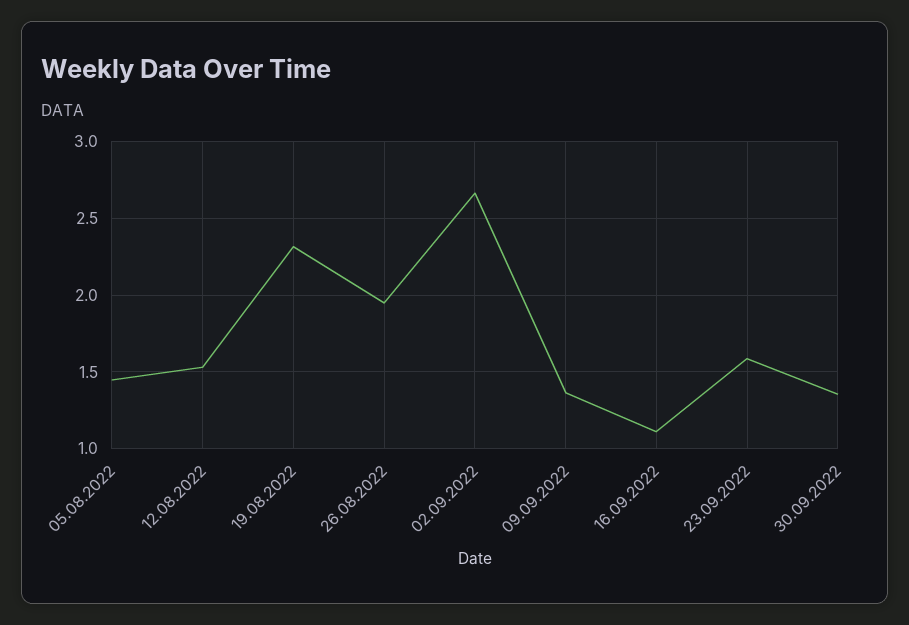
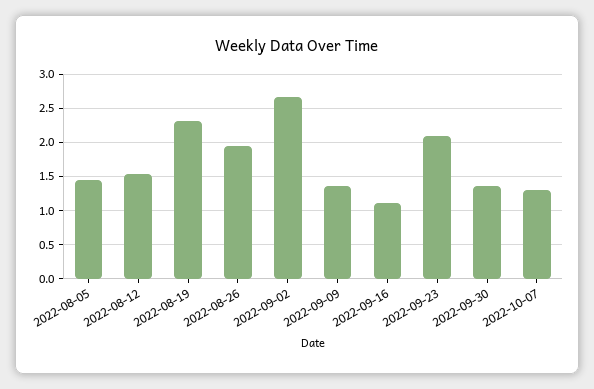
23.09.2022: 1.6 -> 2.1
2022-10-07: none -> 1.3

